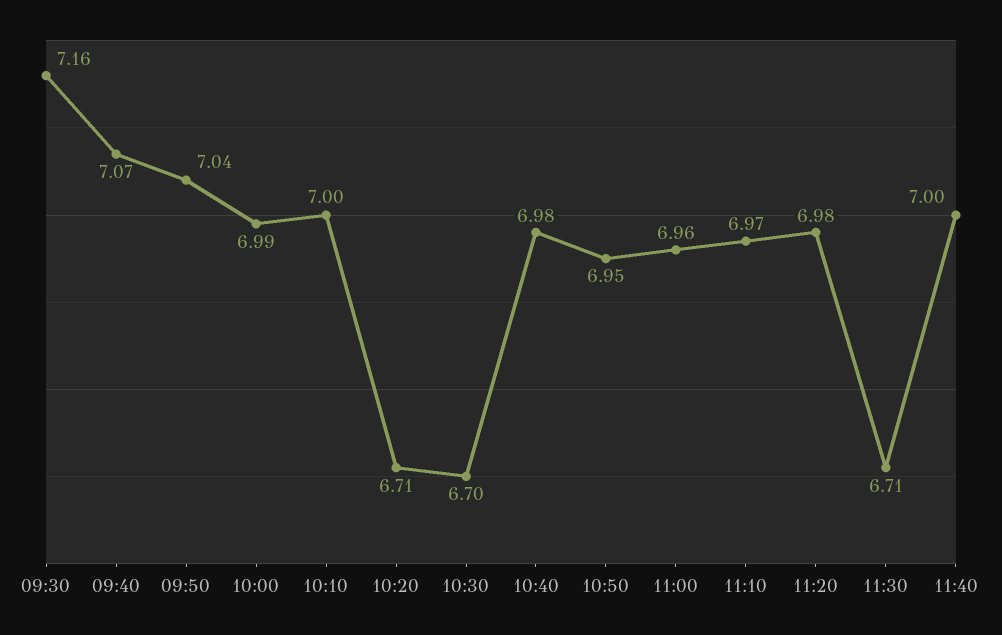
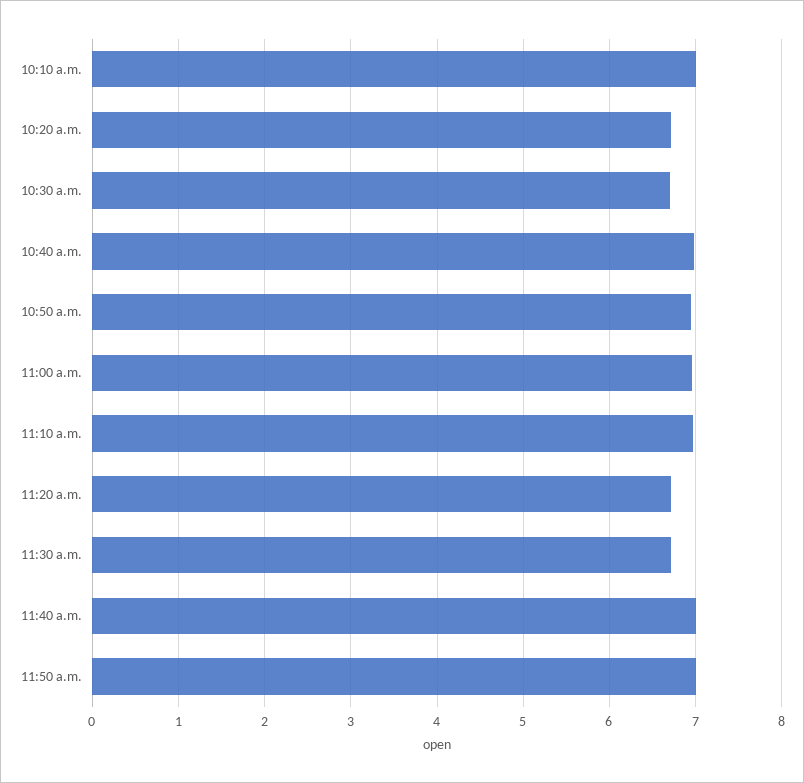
09:30: 7.16 -> none
09:40: 7.07 -> none
09:50: 7.04 -> none
10:00: 6.99 -> none
11:20: 6.98 -> 6.7
11:50 a.m.: none -> 7

